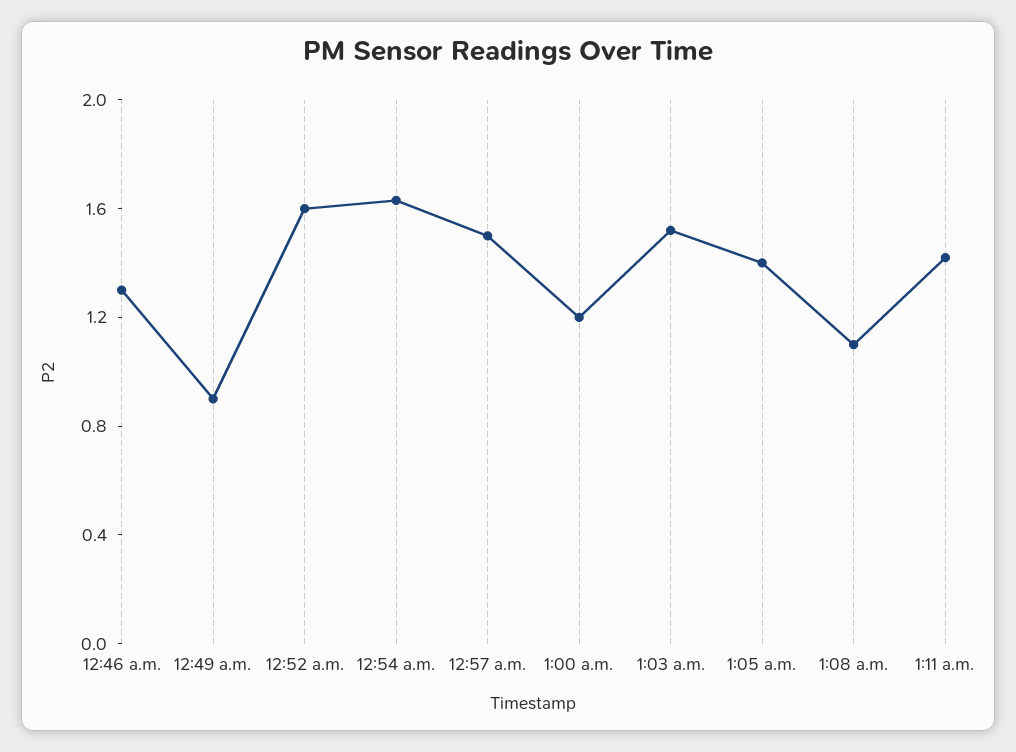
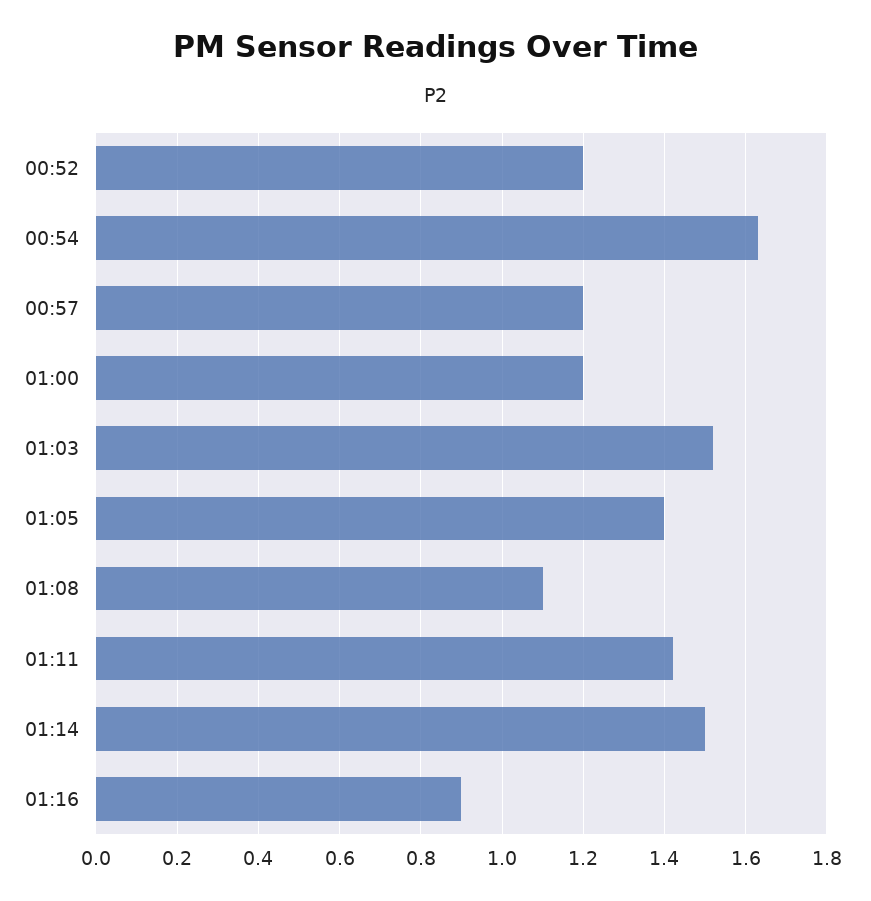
12:46 a.m.: 1.3 -> none
12:49 a.m.: 0.9 -> none
12:52 a.m.: 1.6 -> 1.2
12:57 a.m.: 1.5 -> 1.2
01:14: none -> 1.5
01:16: none -> 0.9

